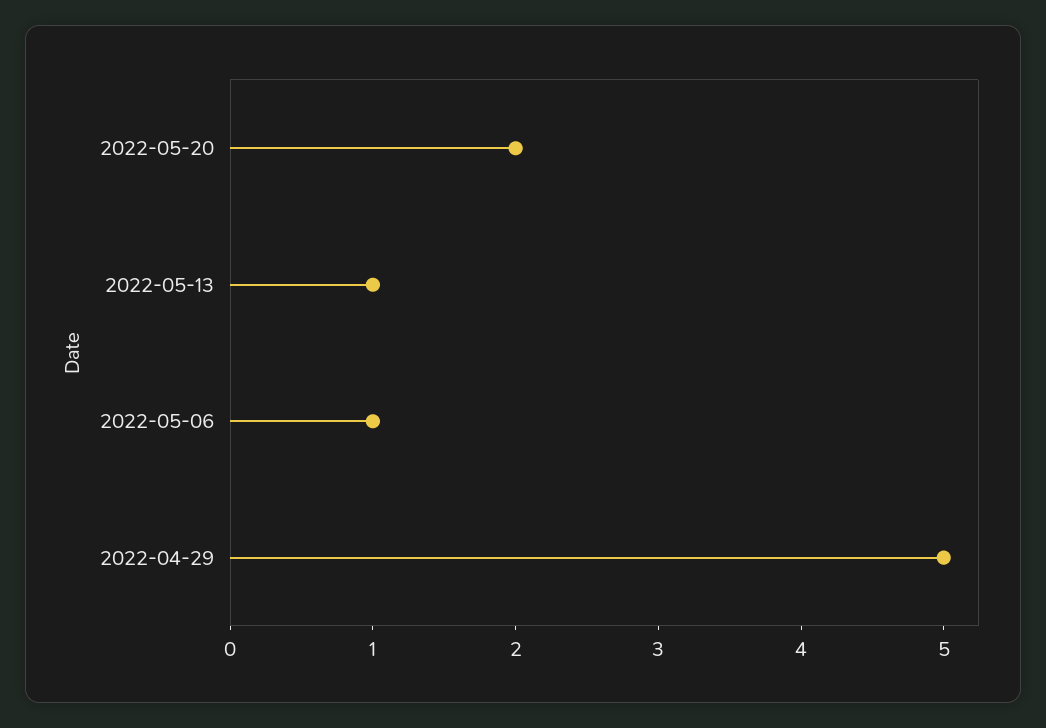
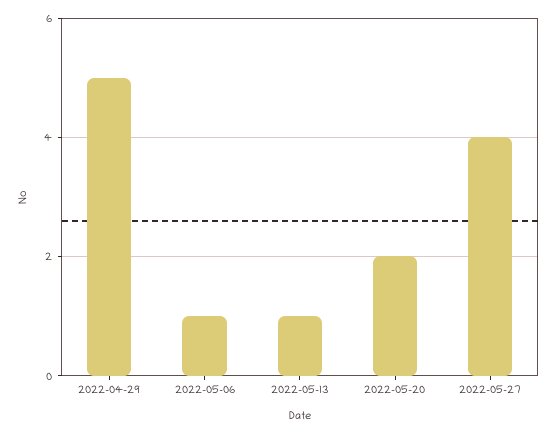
2022-05-27: none -> 4

